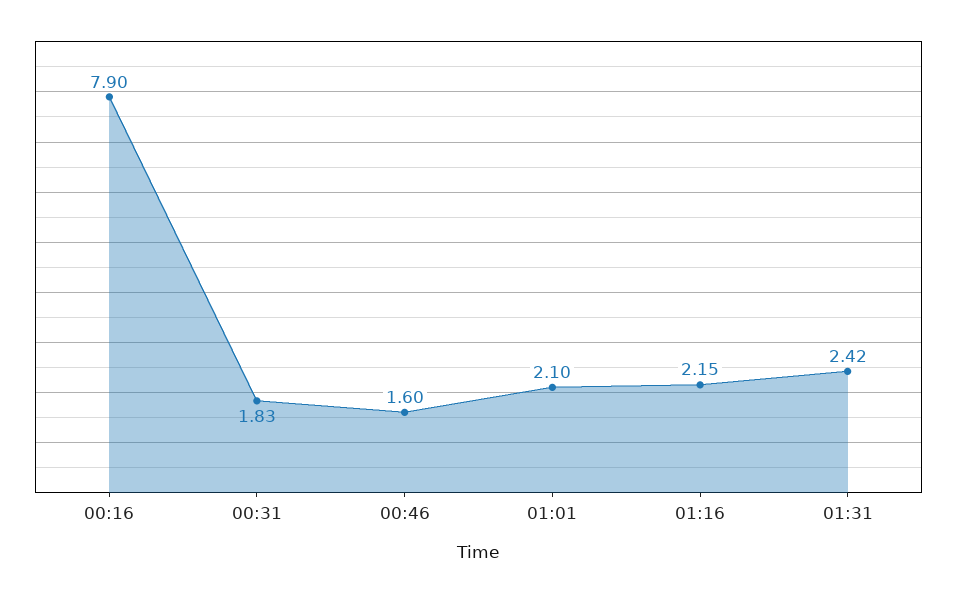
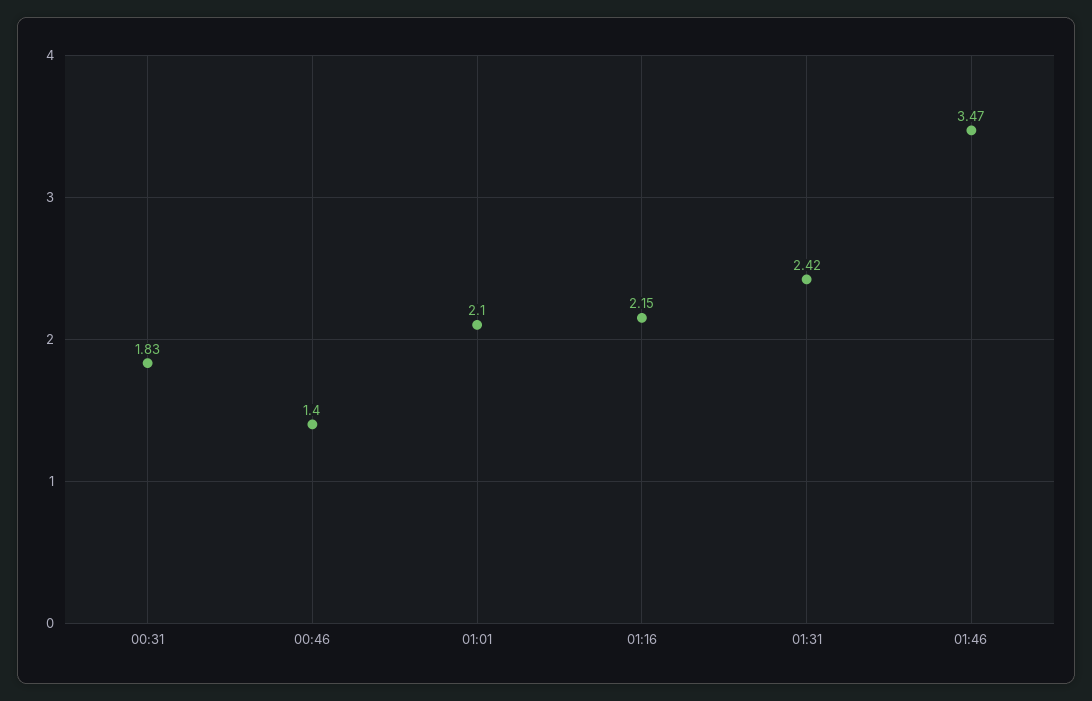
00:16: 7.9 -> none
00:46: 1.6 -> 1.4
01:46: none -> 3.47

